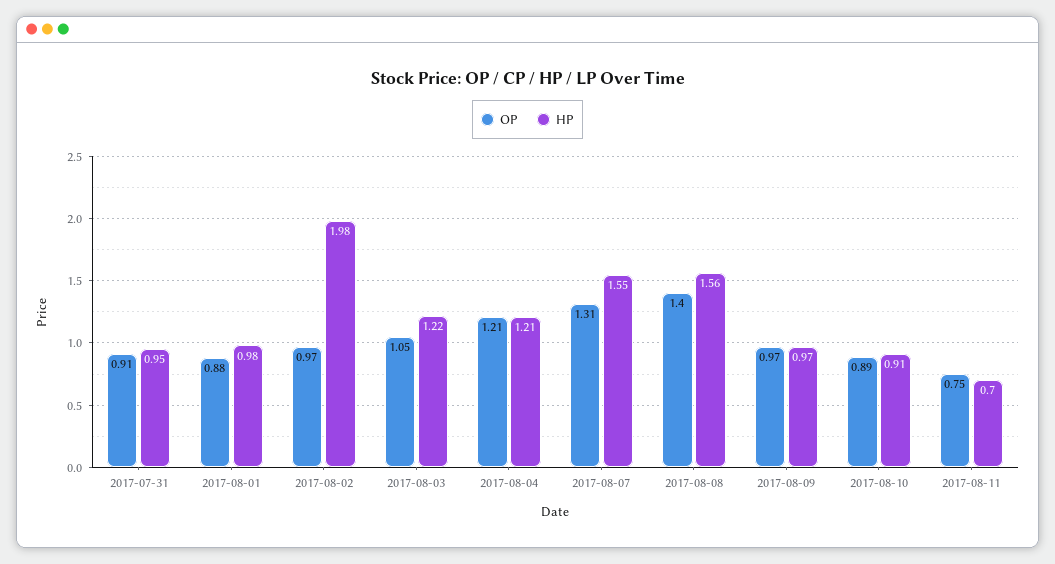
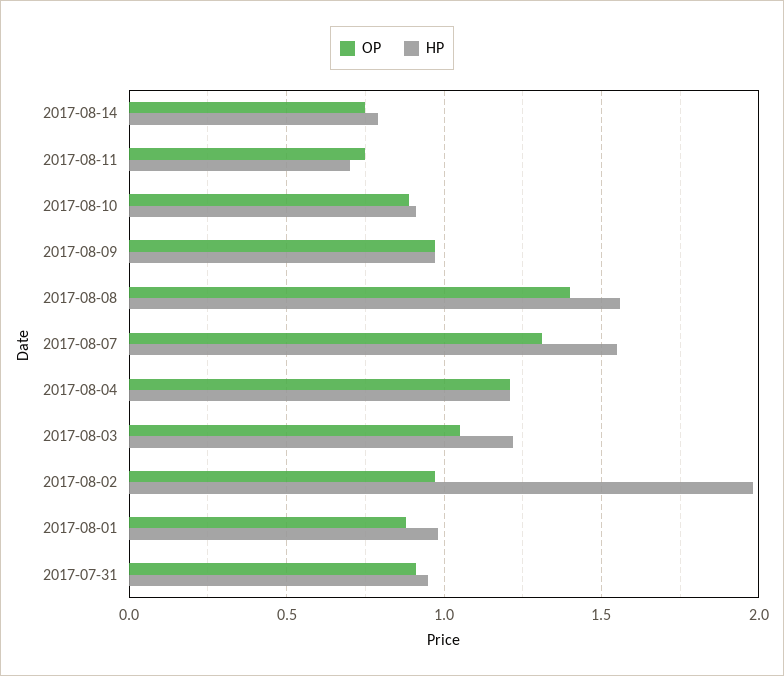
OP, 2017-08-14: none -> 0.75
HP, 2017-08-14: none -> 0.8

